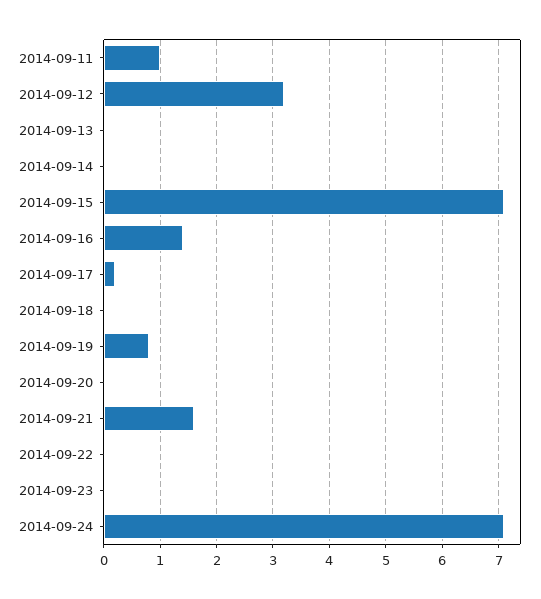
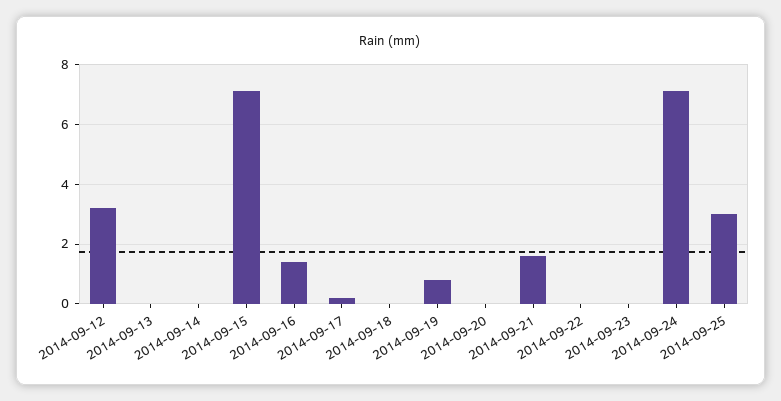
2014-09-11: 1 -> none
2014-09-25: none -> 3

